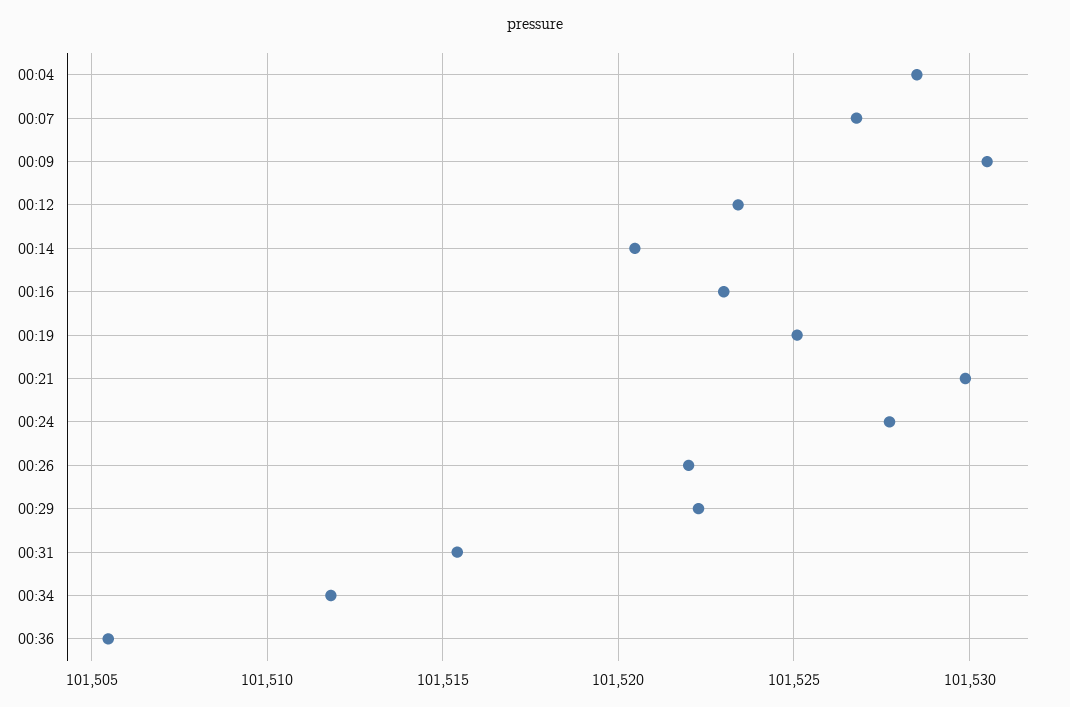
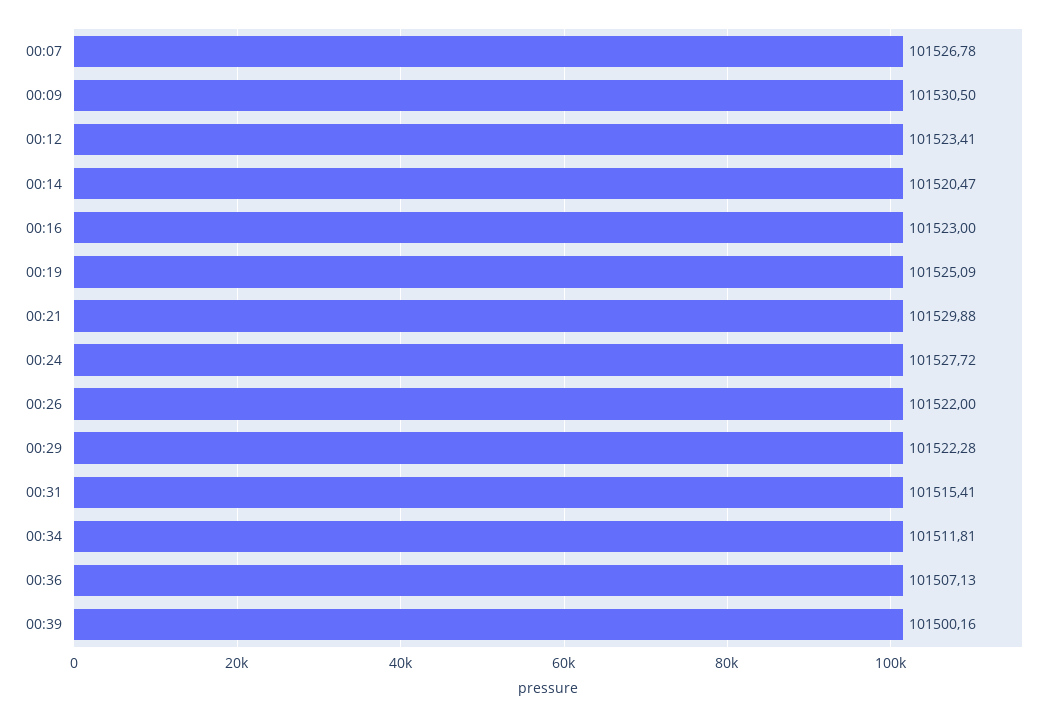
00:04: 101528.5 -> none
00:36: 101505.5 -> 101507.13
00:39: none -> 101500.16

